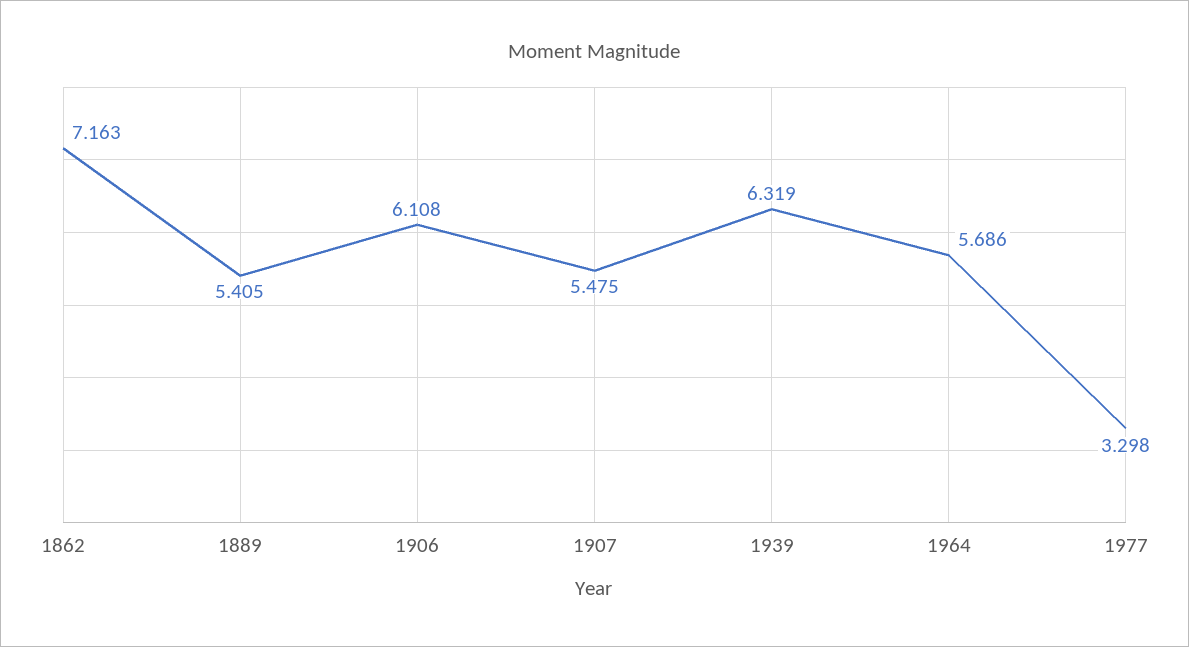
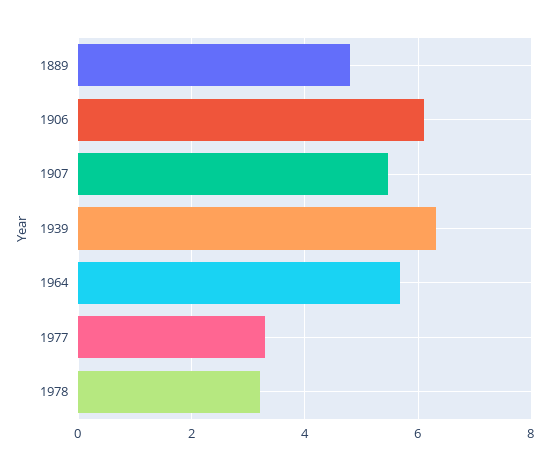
1862: 7.163 -> none
1889: 5.405 -> 4.8
1978: none -> 3.2

